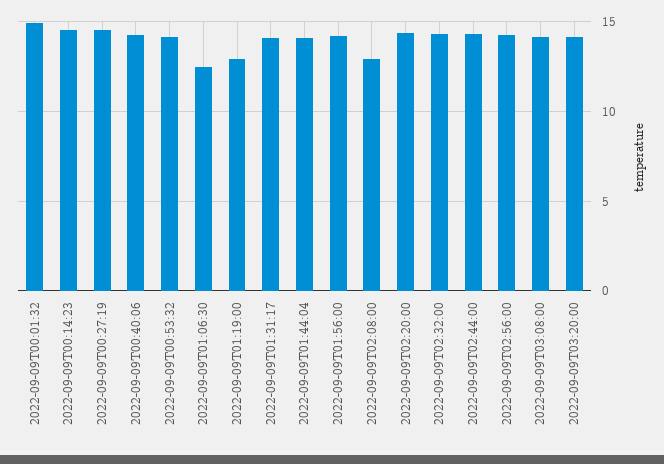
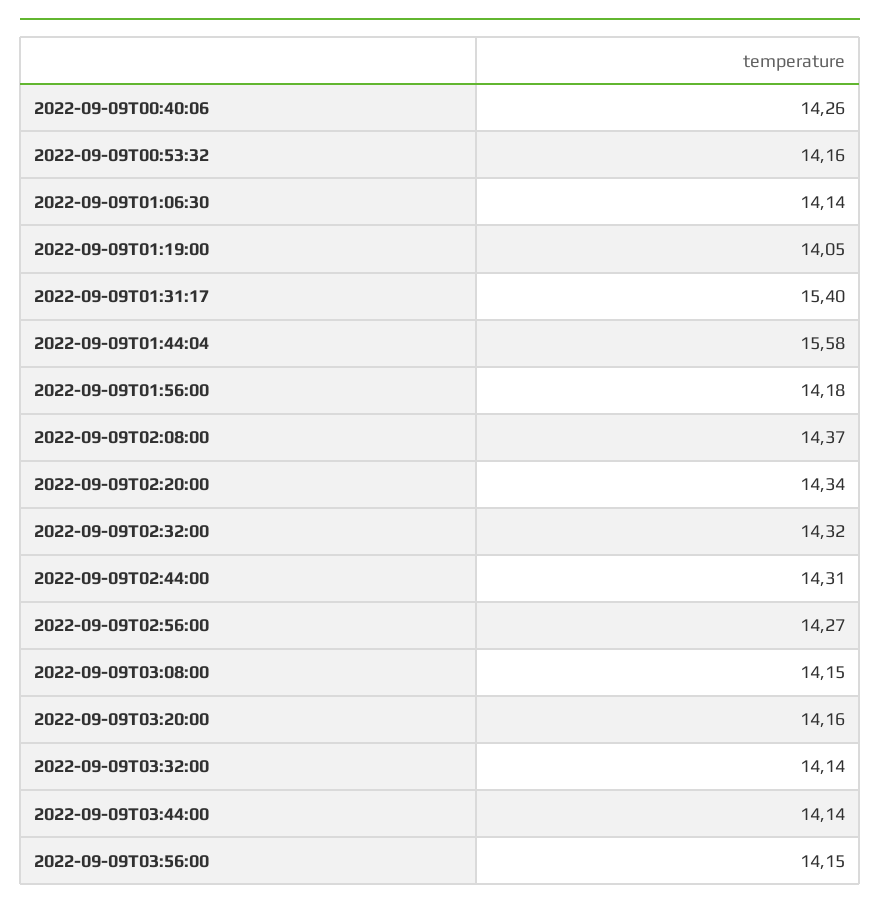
2022-09-09T00:01:32: 15 -> none
2022-09-09T00:14:23: 14.5 -> none
2022-09-09T00:27:19: 14.5 -> none
2022-09-09T01:06:30: 12.5 -> 14.14
2022-09-09T01:19:00: 13 -> 14.05
2022-09-09T01:31:17: 14 -> 15.4
2022-09-09T01:44:04: 14 -> 15.58
2022-09-09T02:08:00: 13 -> 14.37
2022-09-09T03:32:00: none -> 14.14
2022-09-09T03:44:00: none -> 14.14
2022-09-09T03:56:00: none -> 14.15

